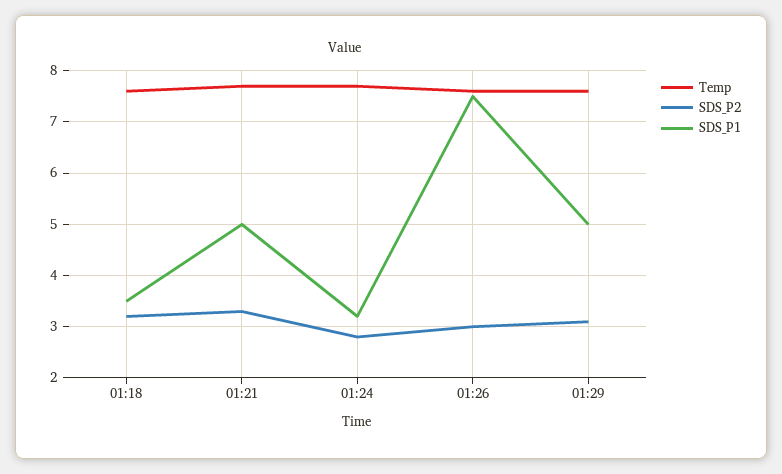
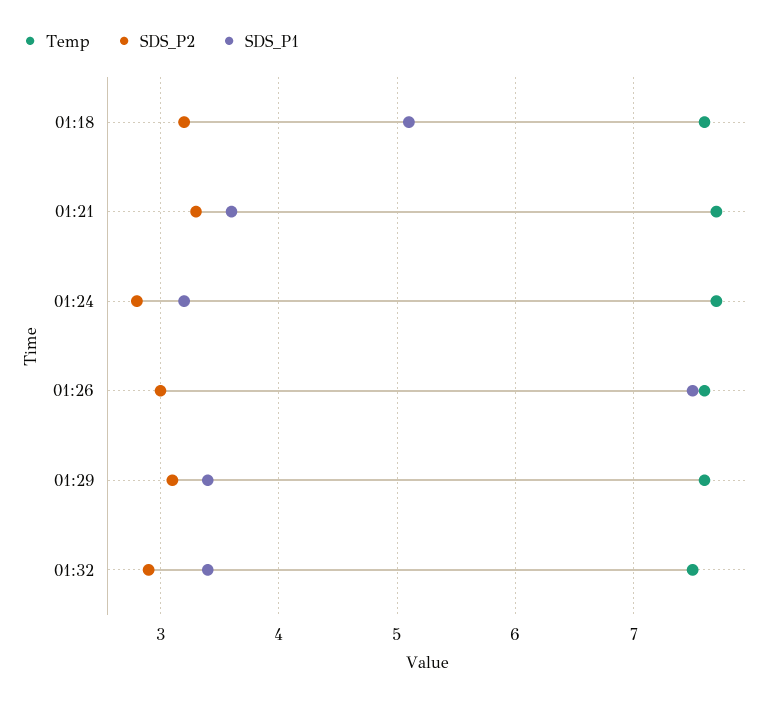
SDS_P1, 01:18: 3.5 -> 5.1
SDS_P1, 01:21: 5 -> 3.6
SDS_P1, 01:29: 5 -> 3.4
Temp, 01:32: none -> 7.5
SDS_P2, 01:32: none -> 2.9
SDS_P1, 01:32: none -> 3.4

